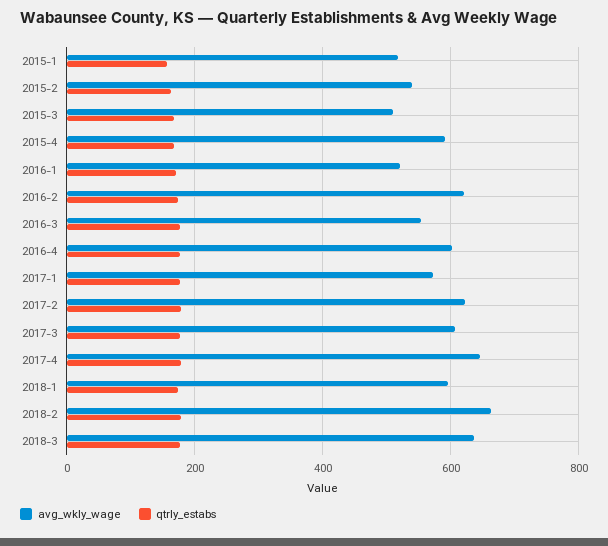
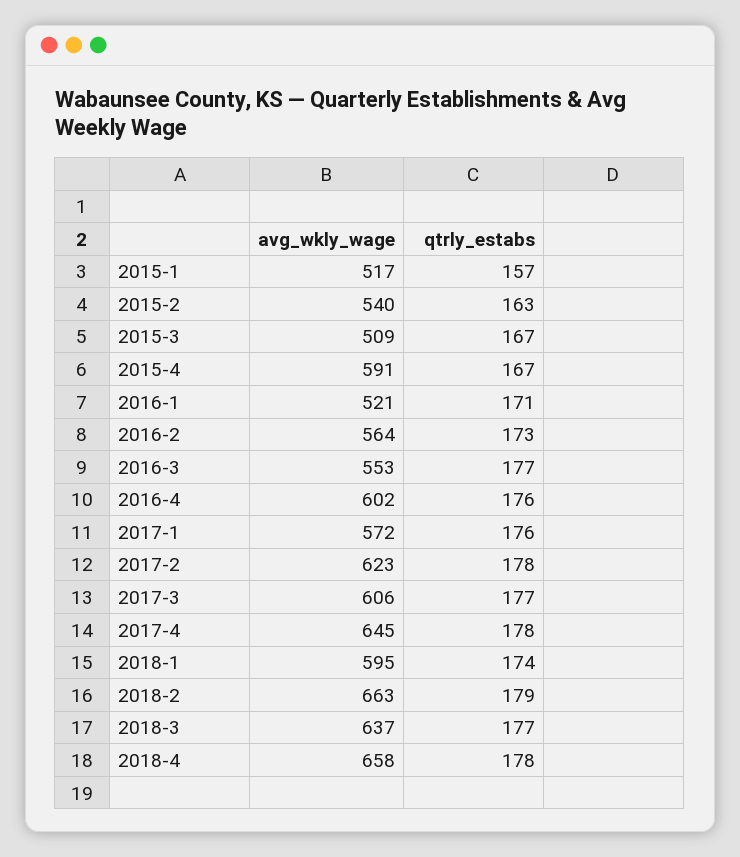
avg_wkly_wage, 2016-2: 620 -> 564
avg_wkly_wage, 2018-4: none -> 658
qtrly_estabs, 2018-4: none -> 178

